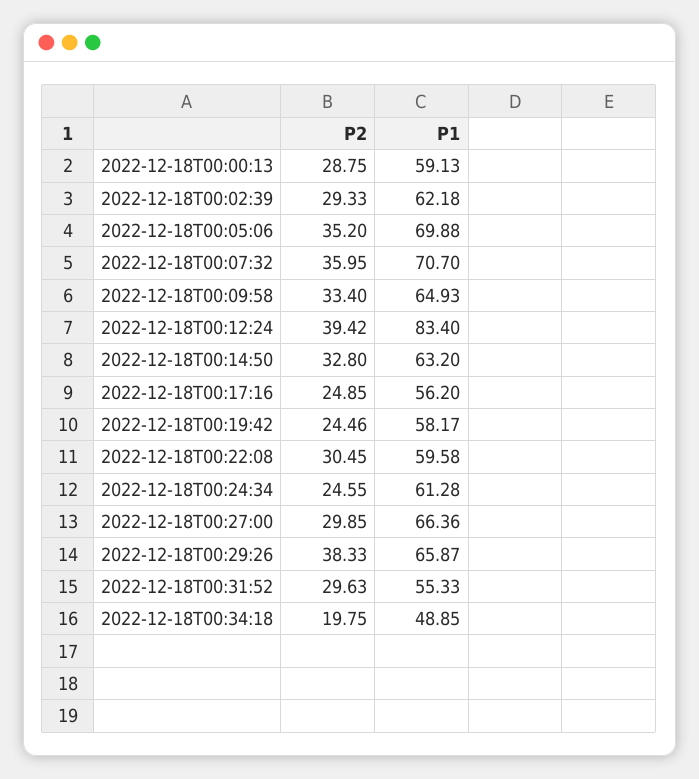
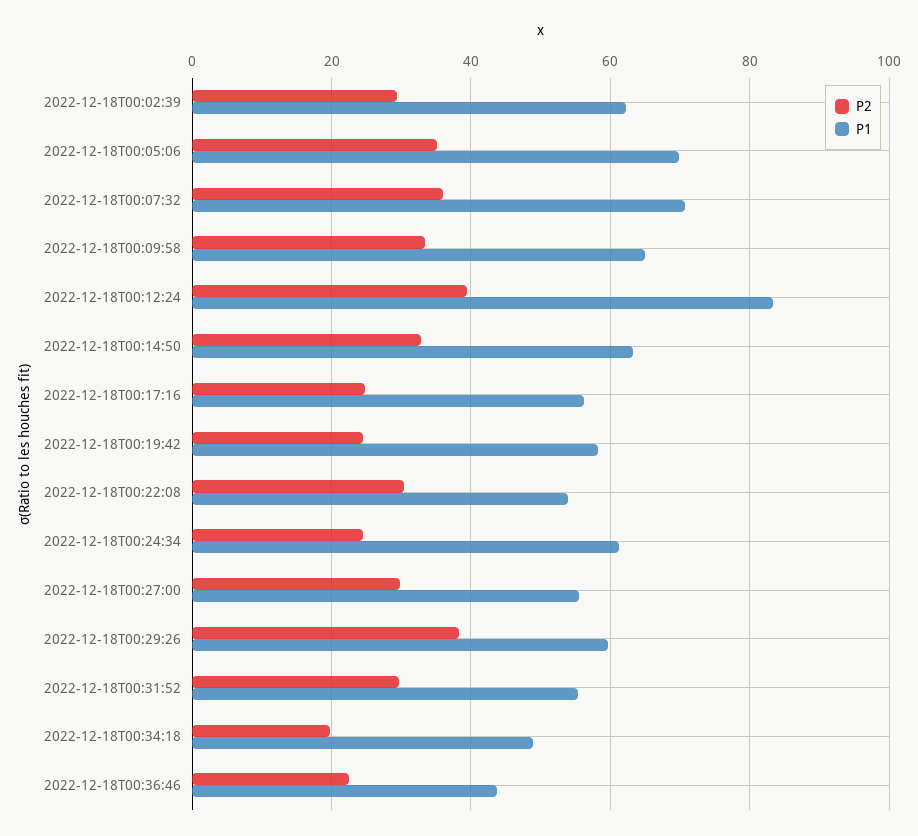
P2, 2022-12-18T00:00:13: 28.75 -> none
P1, 2022-12-18T00:00:13: 59.13 -> none
P1, 2022-12-18T00:22:08: 59.58 -> 54
P1, 2022-12-18T00:27:00: 66.36 -> 56
P1, 2022-12-18T00:29:26: 65.87 -> 60
P2, 2022-12-18T00:36:46: none -> 22
P1, 2022-12-18T00:36:46: none -> 44

